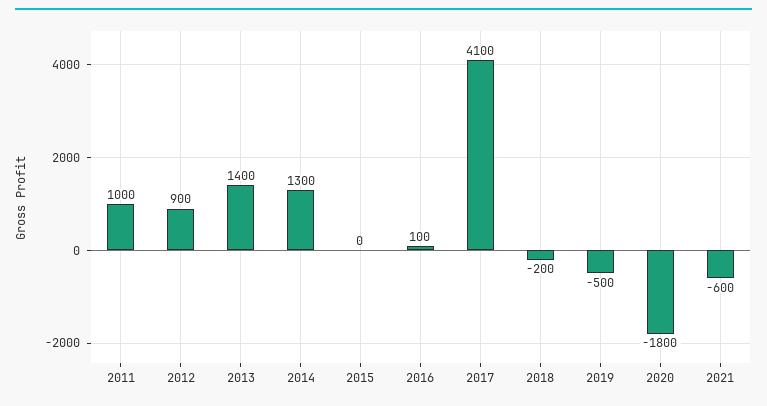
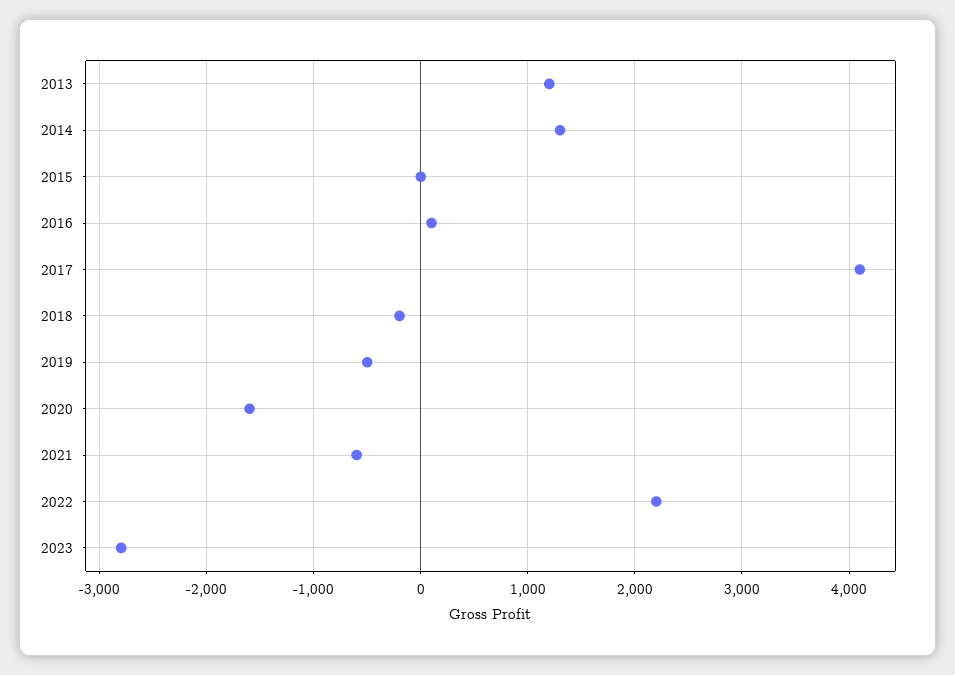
2011: 1000 -> none
2012: 900 -> none
2013: 1400 -> 1200
2020: -1800 -> -1600
2022: none -> 2200
2023: none -> -2800

